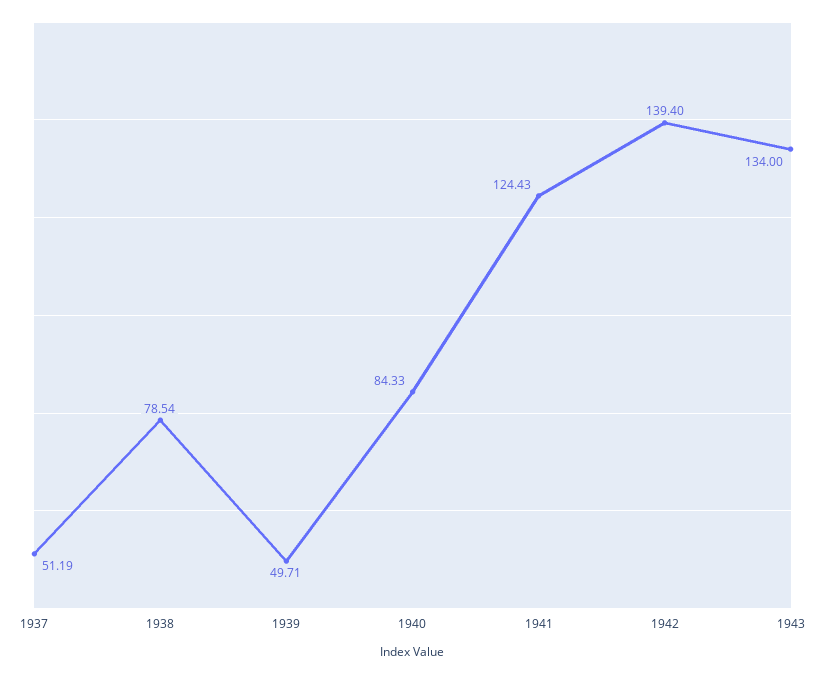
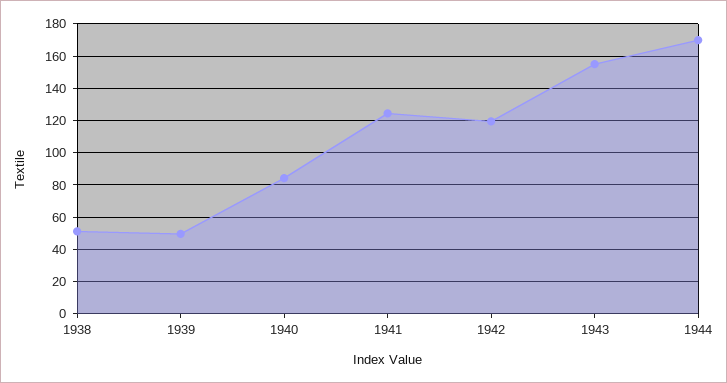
1937: 51.19 -> none
1938: 78.54 -> 50
1942: 139.4 -> 120
1943: 134 -> 155
1944: none -> 170

